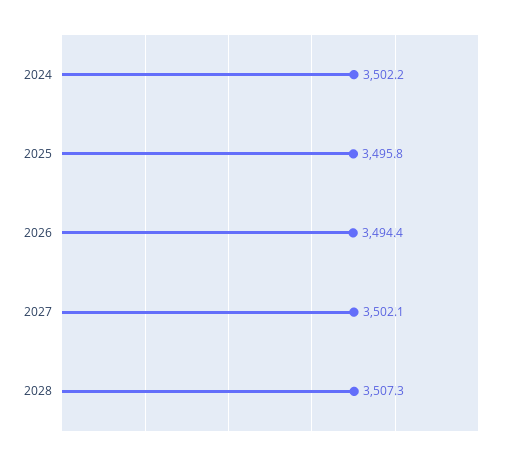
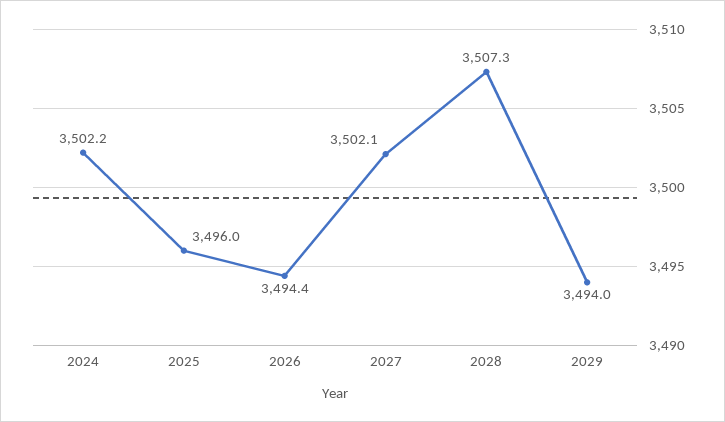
2025: 3495.8 -> 3496
2029: none -> 3494

